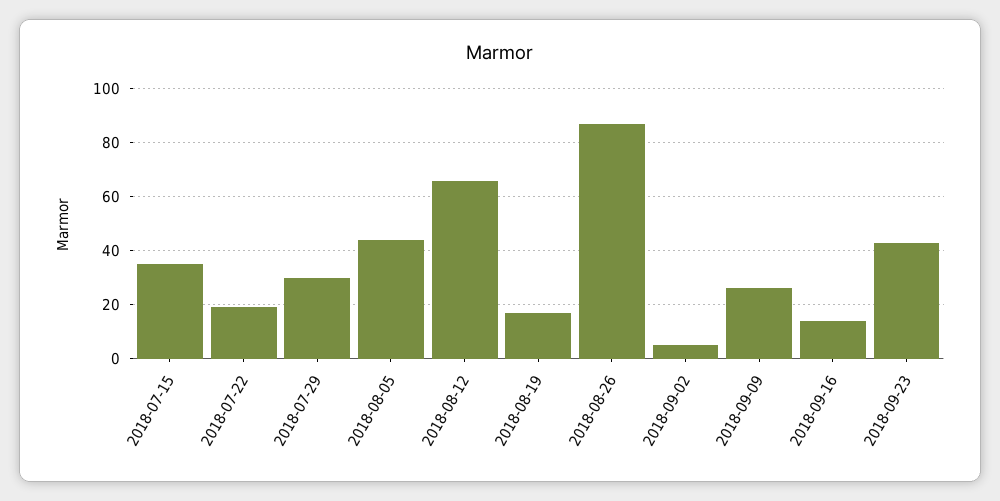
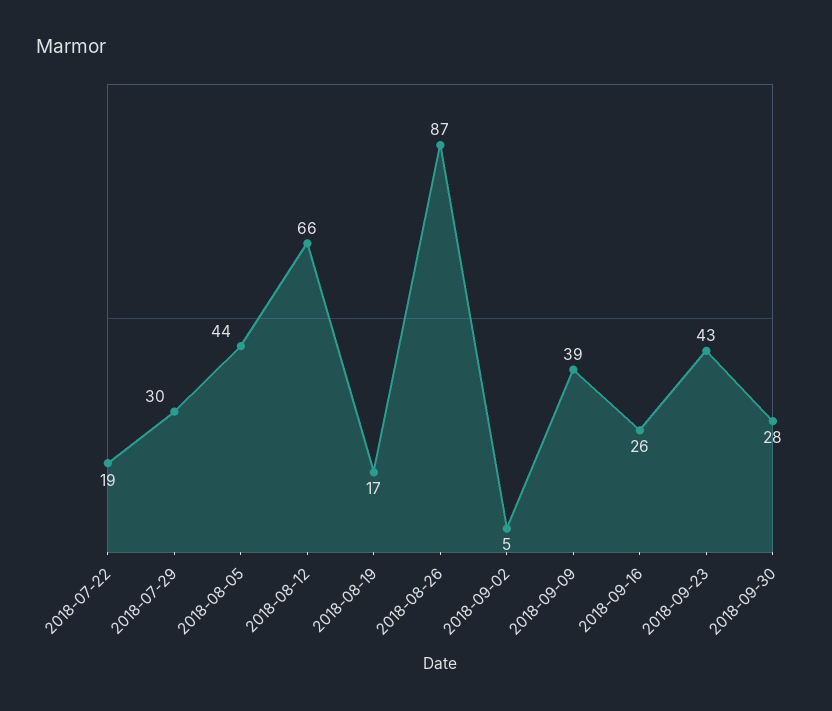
2018-07-15: 35 -> none
2018-09-09: 25 -> 39
2018-09-16: 15 -> 26
2018-09-30: none -> 28

